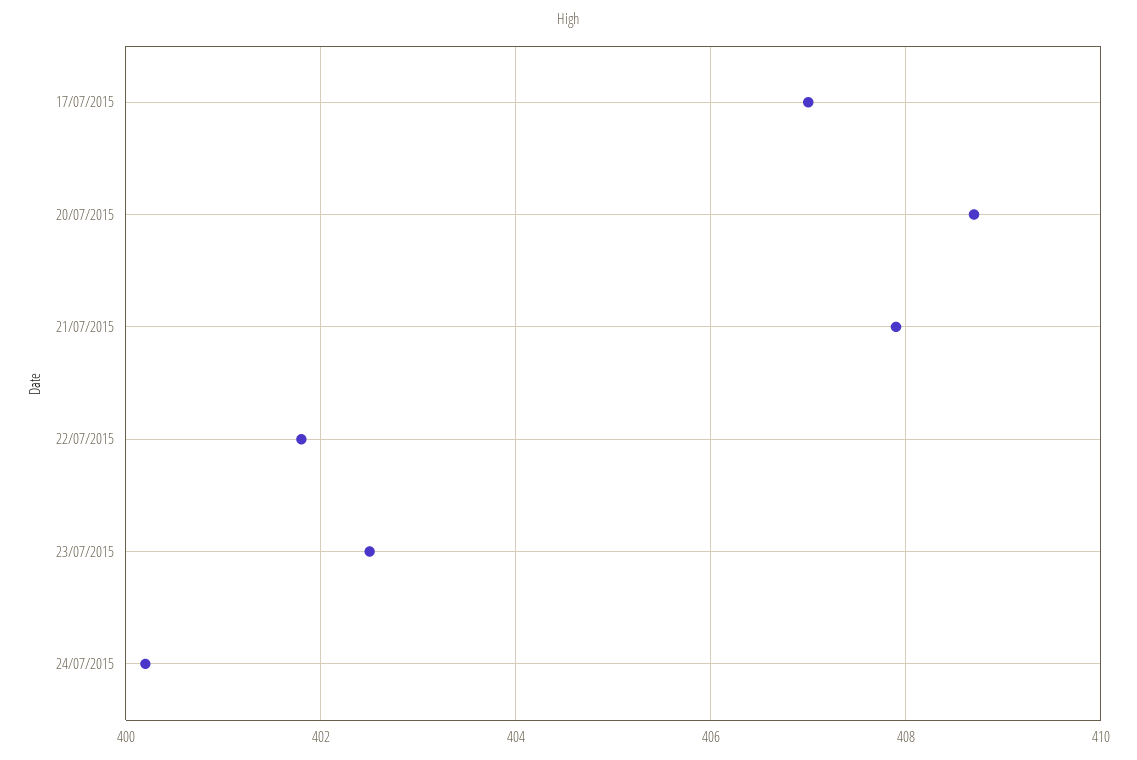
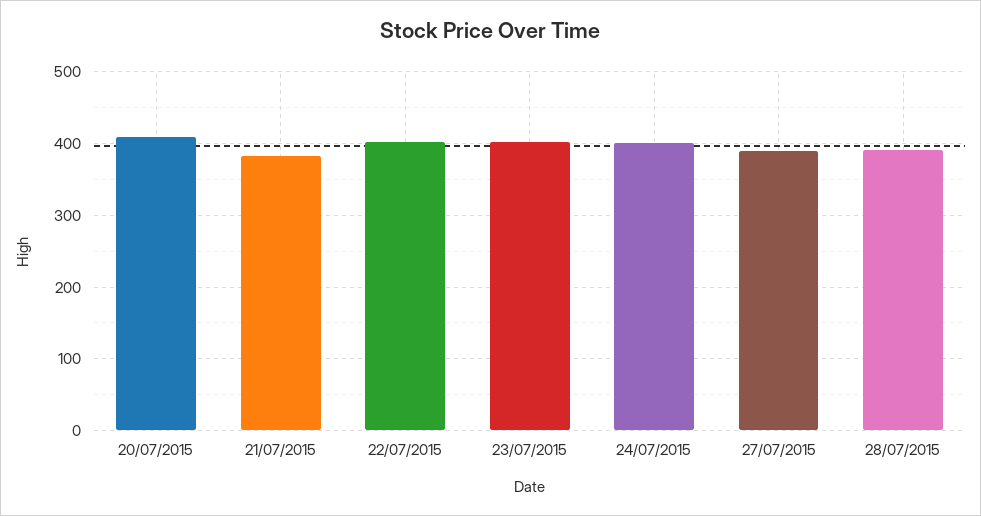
17/07/2015: 407 -> none
21/07/2015: 408 -> 380
27/07/2015: none -> 390
28/07/2015: none -> 390

